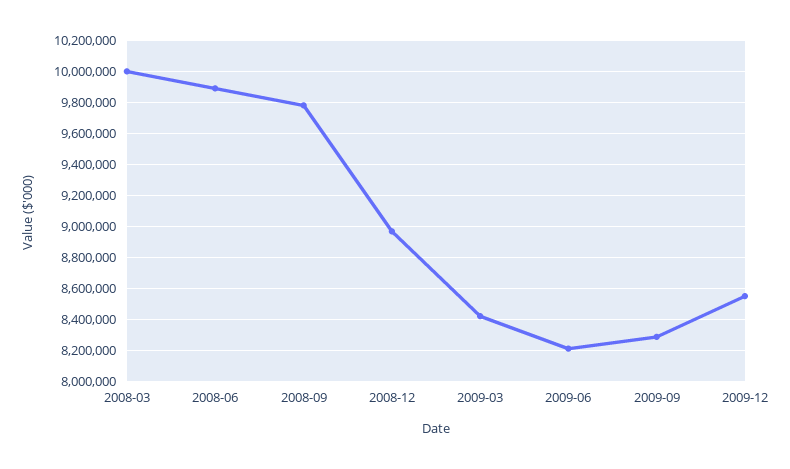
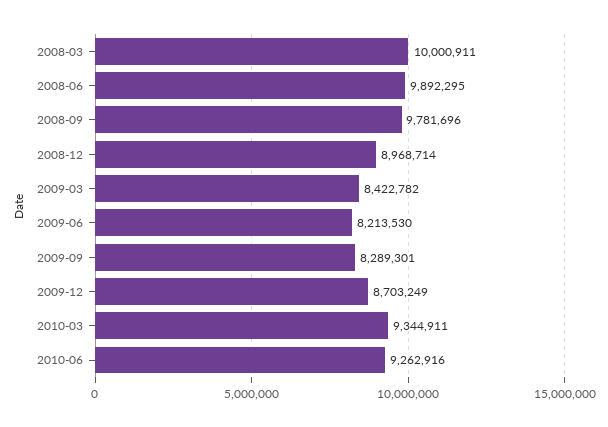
2009-12: 8550000 -> 8703249
2010-03: none -> 9344911
2010-06: none -> 9262916

